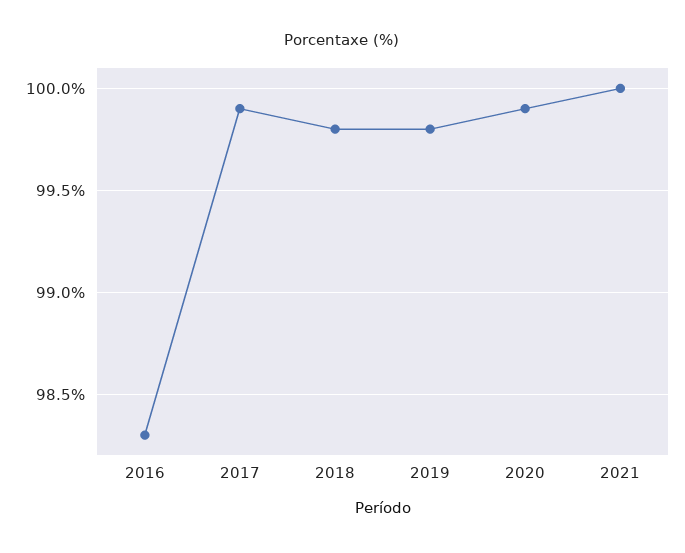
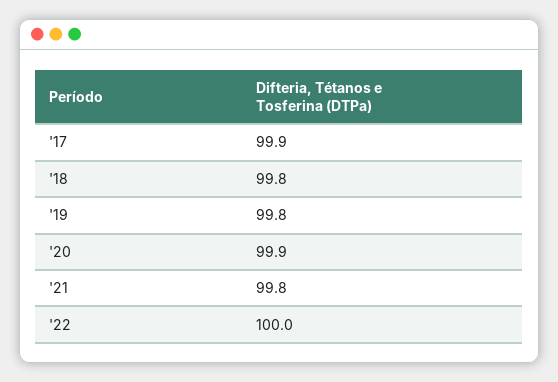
2016: 98.3 -> none
2021: 100 -> 99.8
'22: none -> 100

